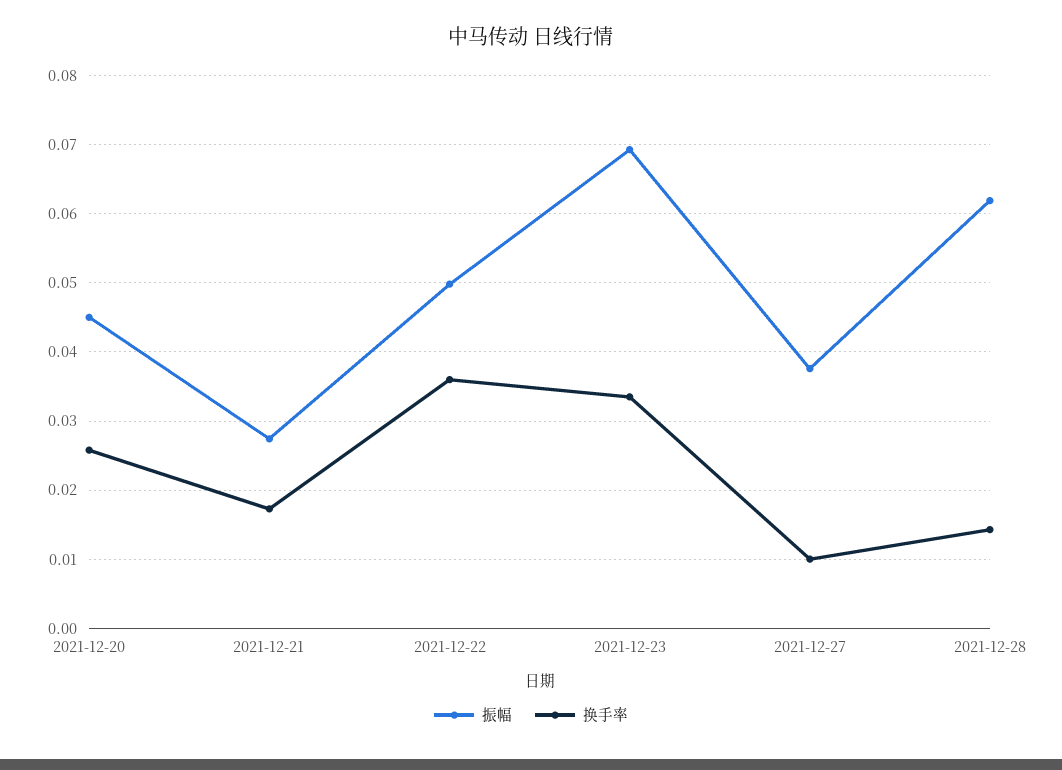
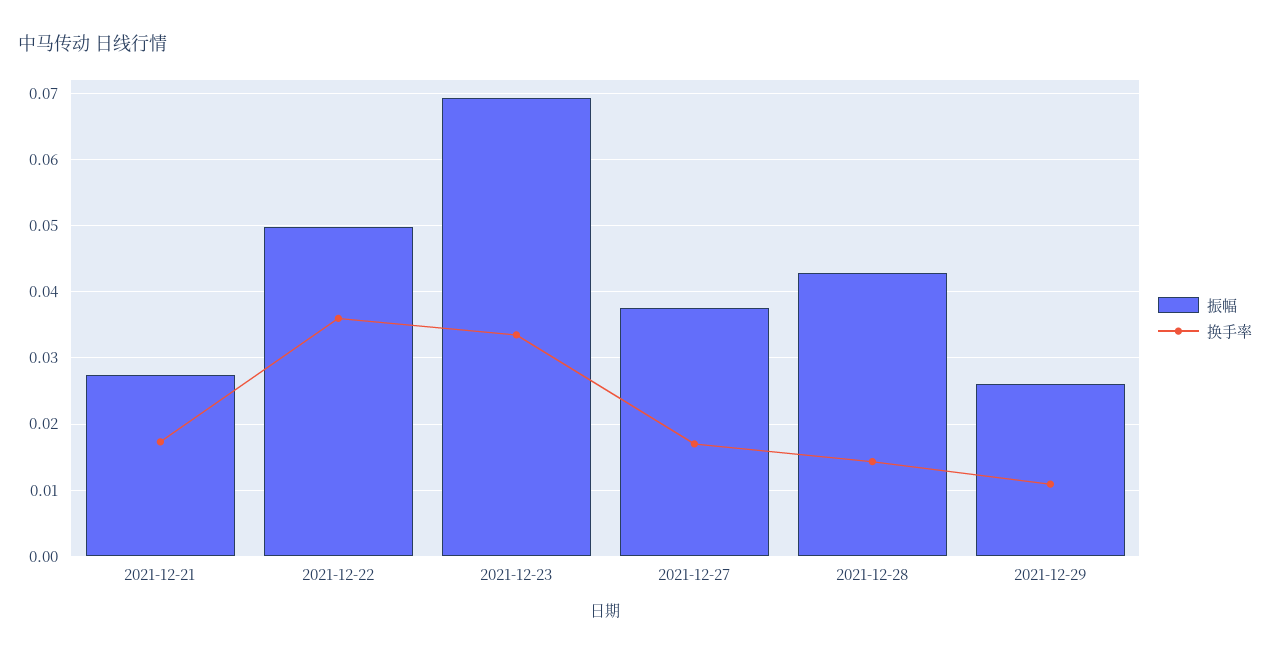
振幅, 2021-12-20: 0.045 -> none
换手率, 2021-12-20: 0.026 -> none
换手率, 2021-12-27: 0.01 -> 0.017
振幅, 2021-12-28: 0.062 -> 0.043
振幅, 2021-12-29: none -> 0.026
换手率, 2021-12-29: none -> 0.011

